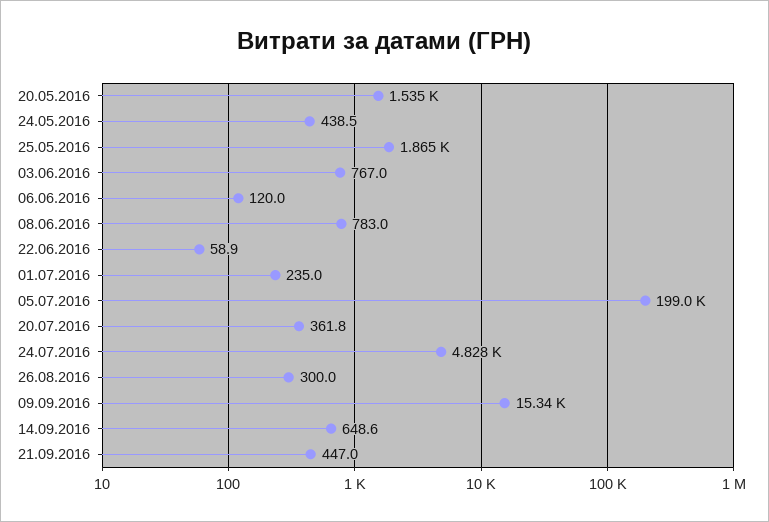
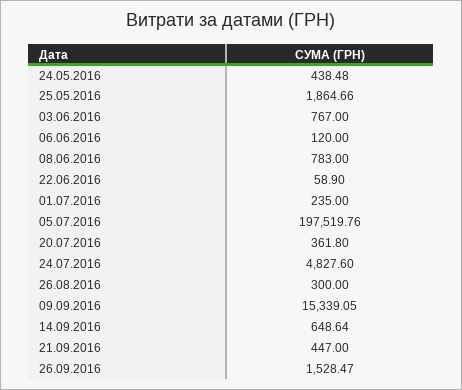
20.05.2016: 1535 -> none
05.07.2016: 199000 -> 197519.76
26.09.2016: none -> 1528.47

